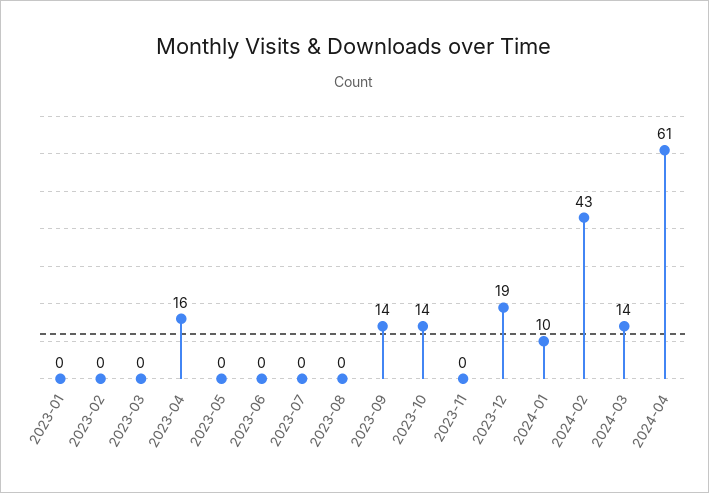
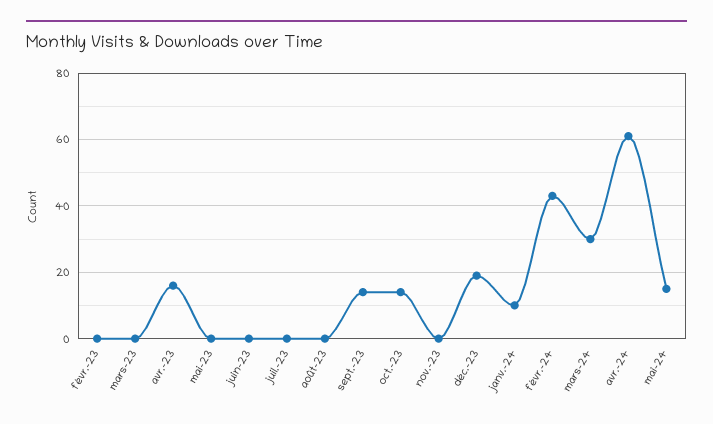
2023-01: 0 -> none
2024-03: 14 -> 30
mai-24: none -> 15

